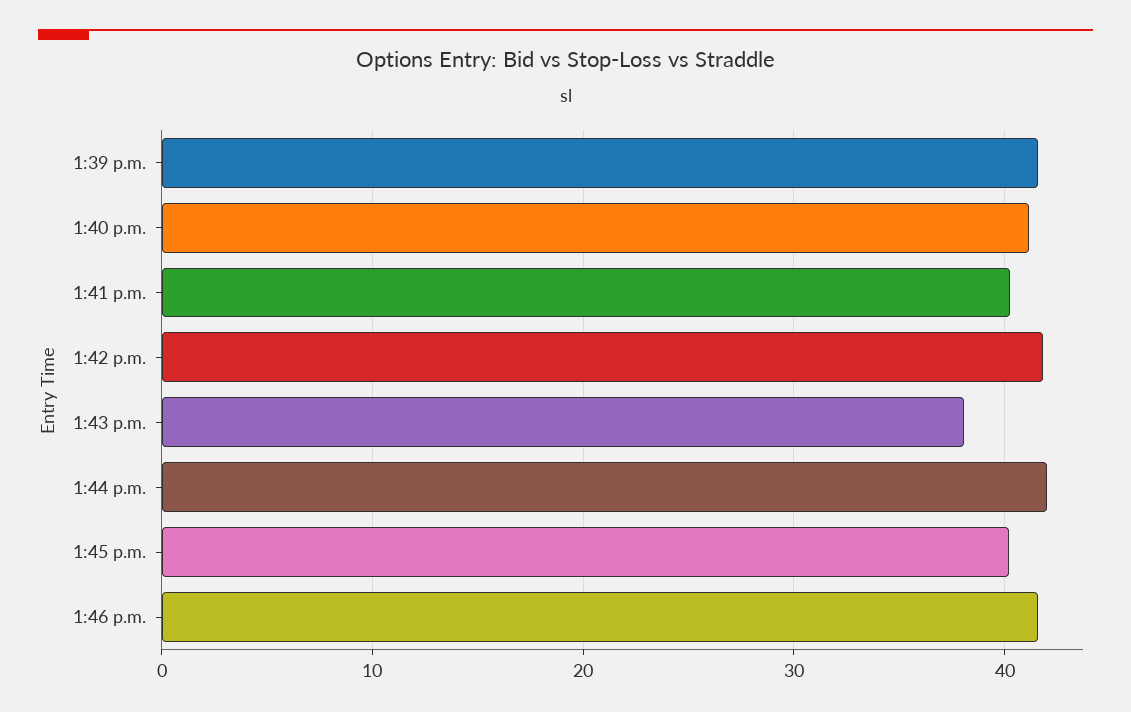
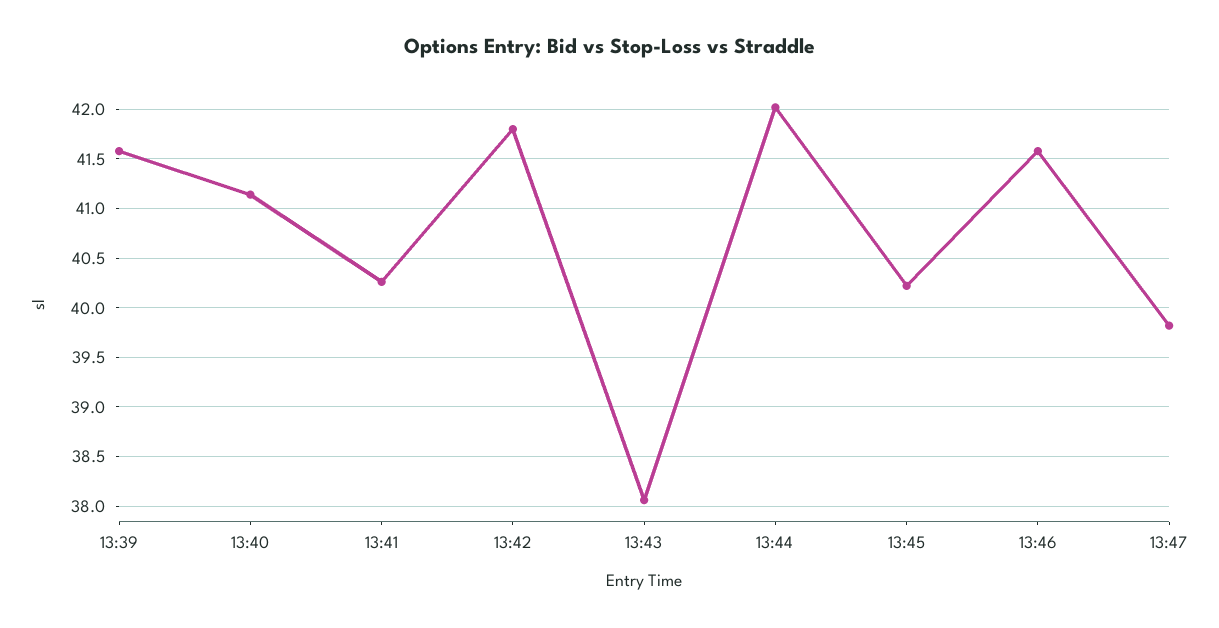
13:47: none -> 39.8

